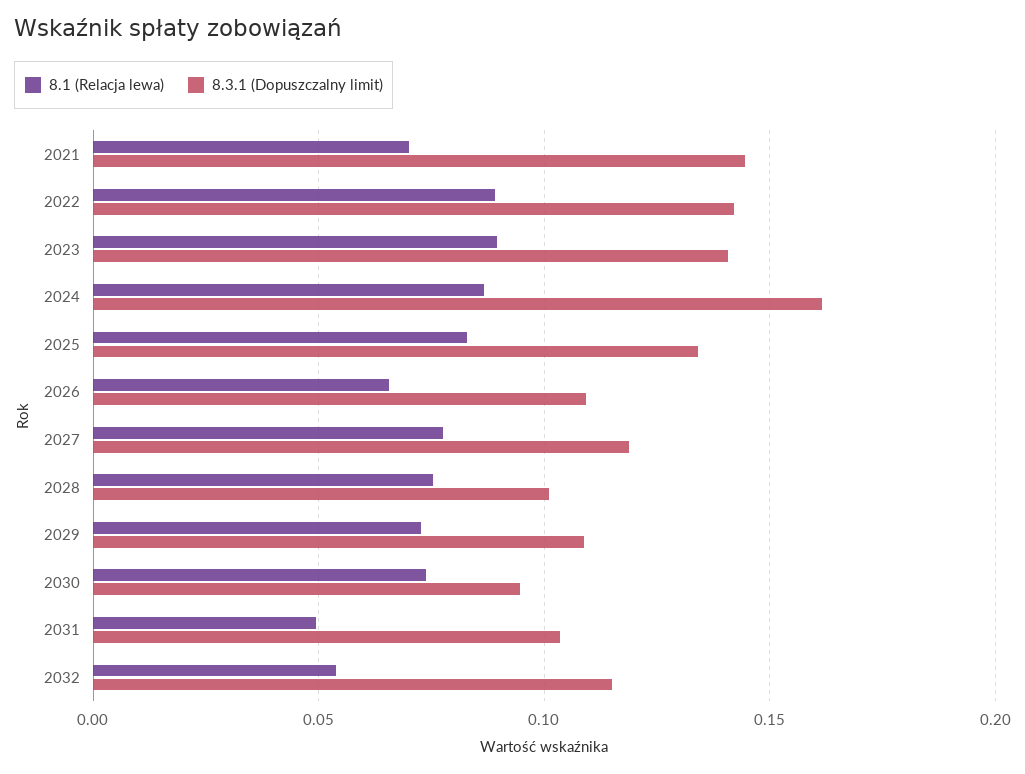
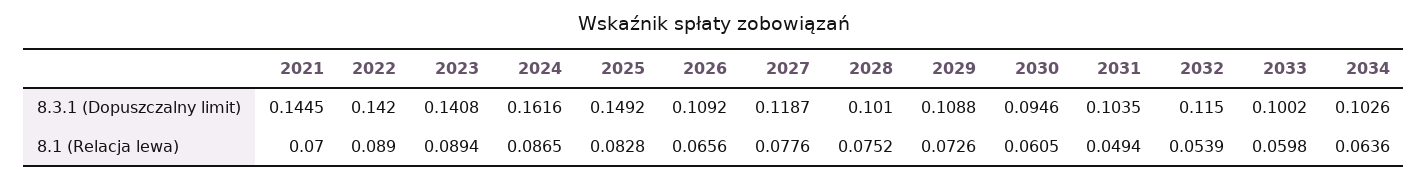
8.3.1 (Dopuszczalny limit), 2025: 0.135 -> 0.1492
8.1 (Relacja lewa), 2030: 0.075 -> 0.0605
8.3.1 (Dopuszczalny limit), 2033: none -> 0.1002
8.3.1 (Dopuszczalny limit), 2034: none -> 0.1026
8.1 (Relacja lewa), 2033: none -> 0.0598
8.1 (Relacja lewa), 2034: none -> 0.0636

